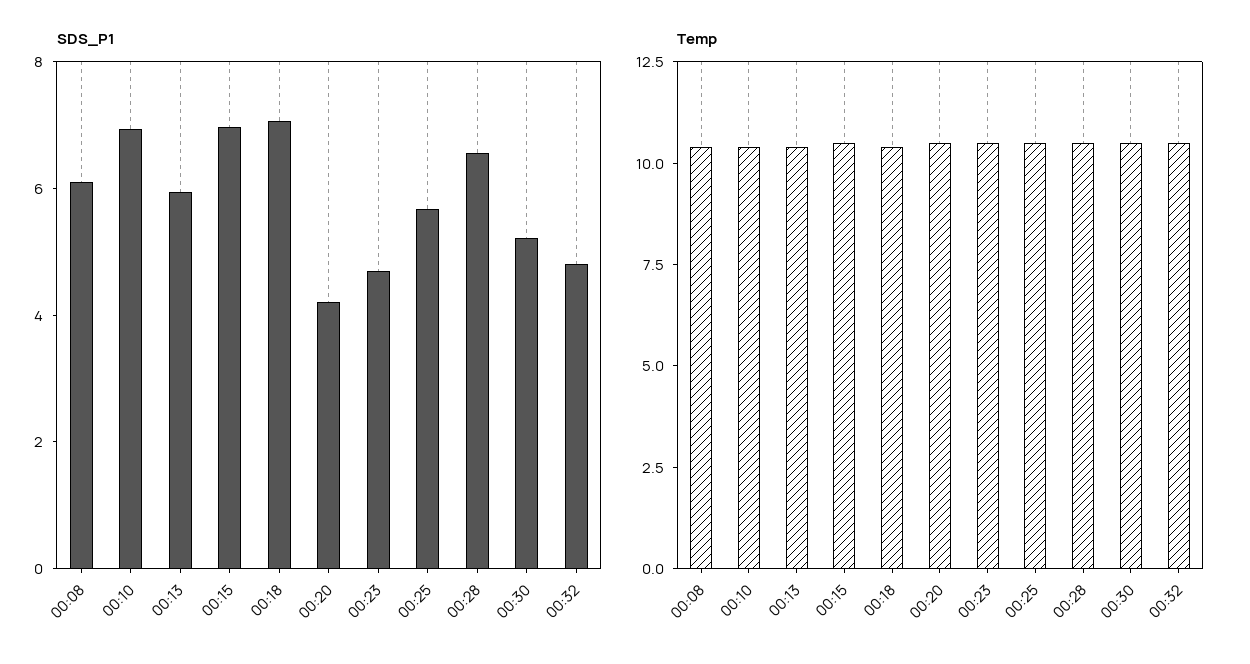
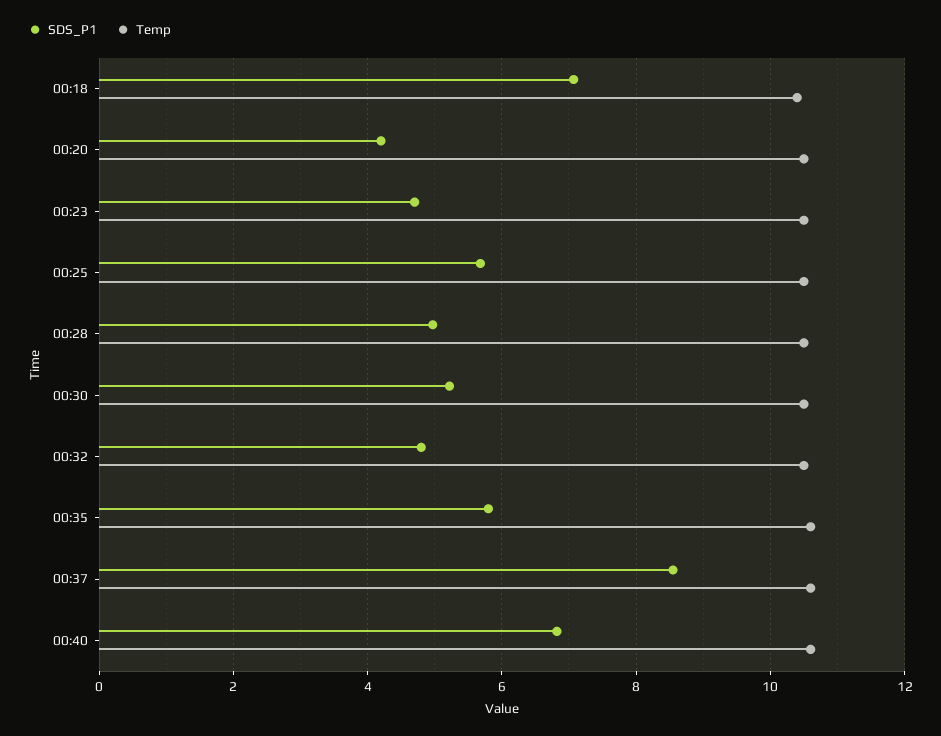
SDS_P1, 00:08: 6 -> none
SDS_P1, 00:10: 7 -> none
SDS_P1, 00:13: 6 -> none
SDS_P1, 00:15: 7 -> none
SDS_P1, 00:28: 6.5 -> 5
Temp, 00:08: 10.5 -> none
Temp, 00:10: 10.5 -> none
Temp, 00:13: 10.5 -> none
Temp, 00:15: 10.5 -> none
SDS_P1, 00:35: none -> 5.8
Temp, 00:35: none -> 10.6
SDS_P1, 00:37: none -> 8.6
Temp, 00:37: none -> 10.6
SDS_P1, 00:40: none -> 6.8
Temp, 00:40: none -> 10.6

